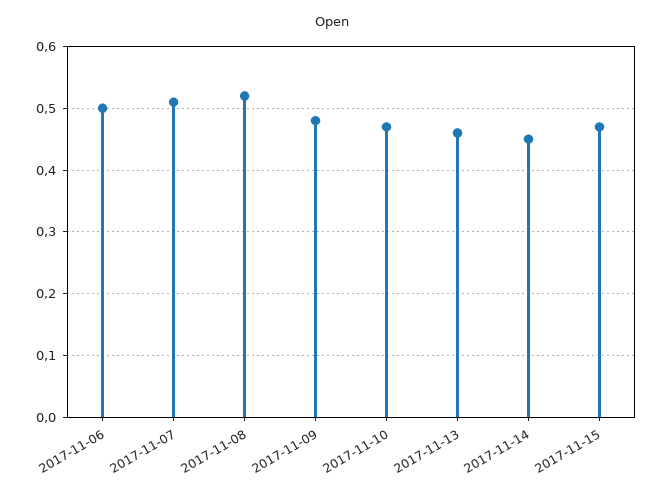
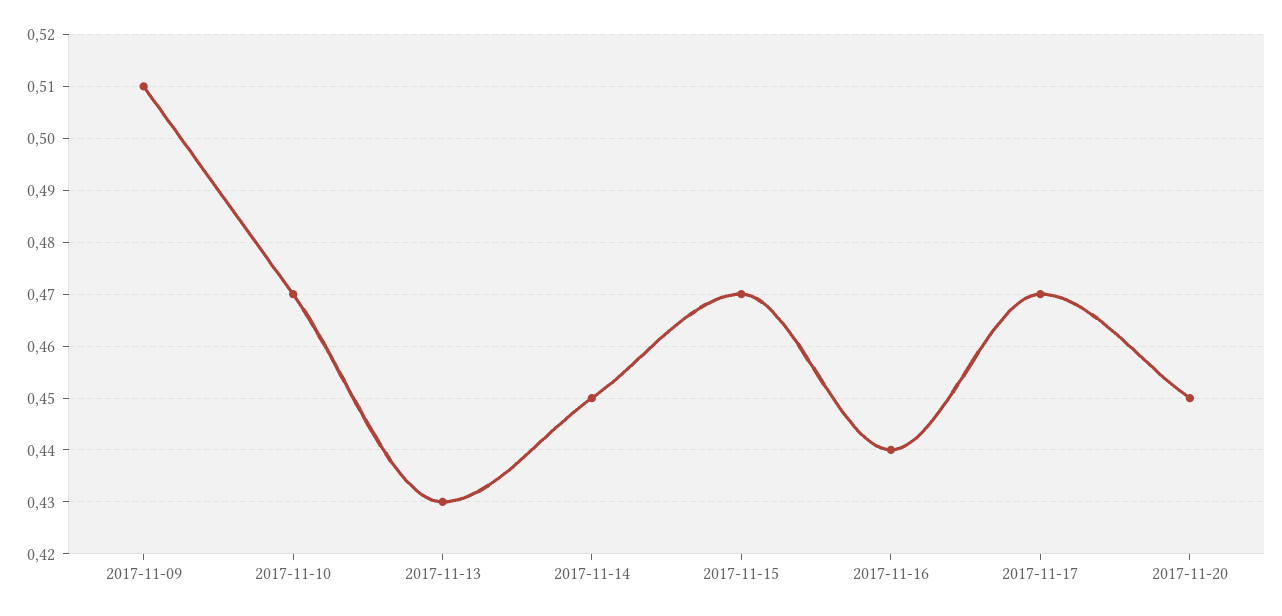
2017-11-06: 0.5 -> none
2017-11-07: 0.51 -> none
2017-11-08: 0.52 -> none
2017-11-09: 0.48 -> 0.51
2017-11-13: 0.46 -> 0.43
2017-11-16: none -> 0.44
2017-11-17: none -> 0.47
2017-11-20: none -> 0.45

